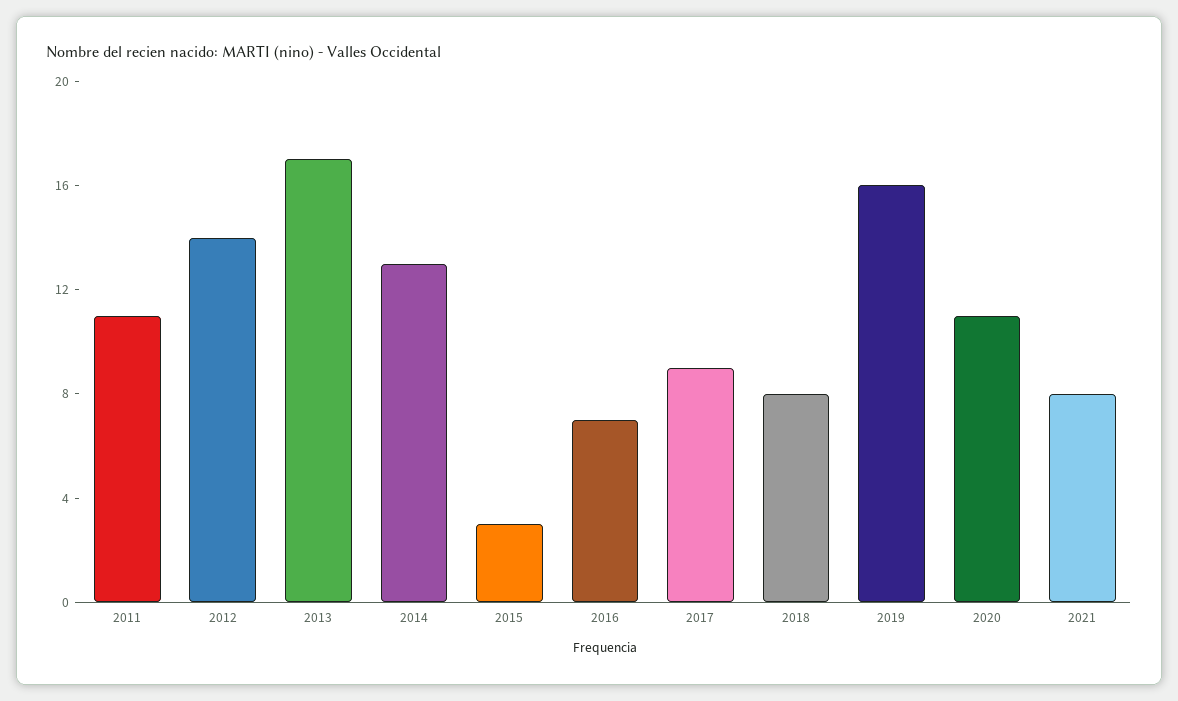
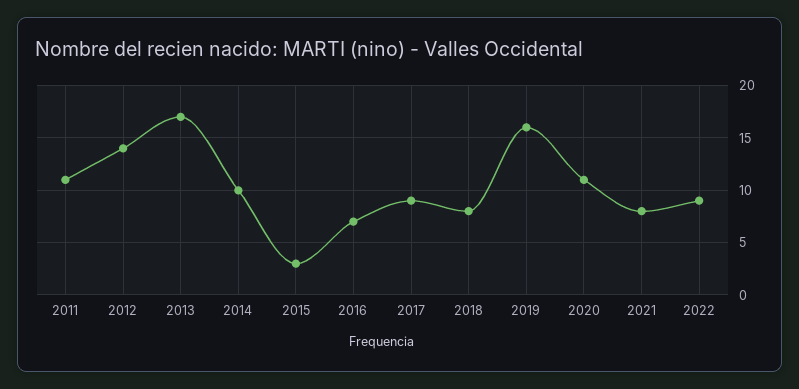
2014: 13 -> 10
2022: none -> 9

